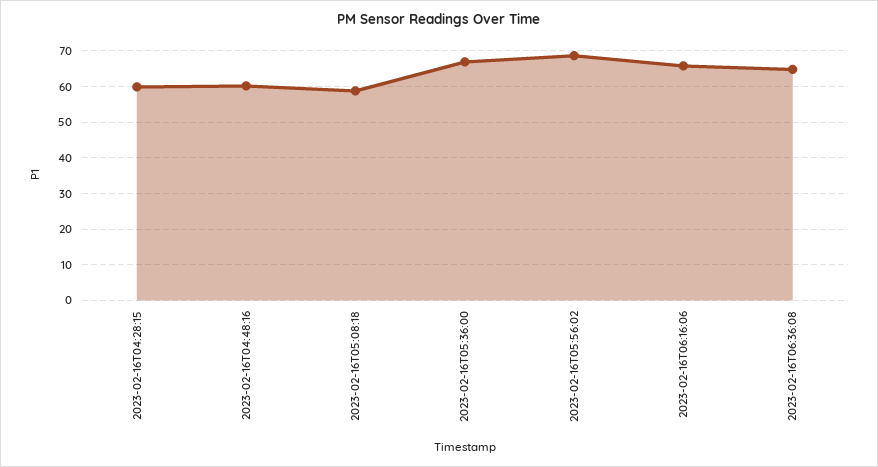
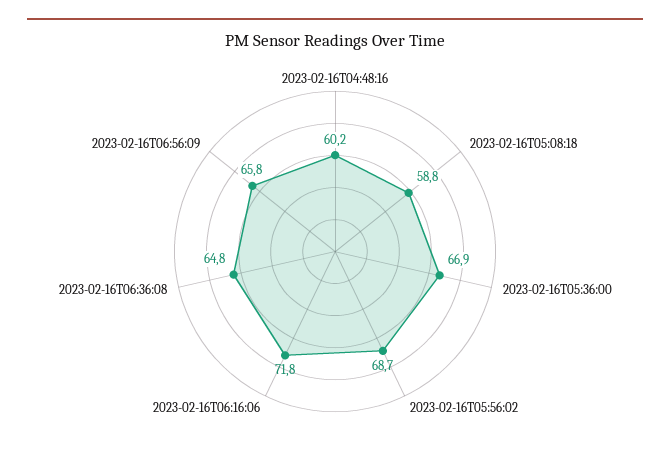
2023-02-16T04:28:15: 60 -> none
2023-02-16T06:16:06: 66 -> 71.8
2023-02-16T06:56:09: none -> 65.8

